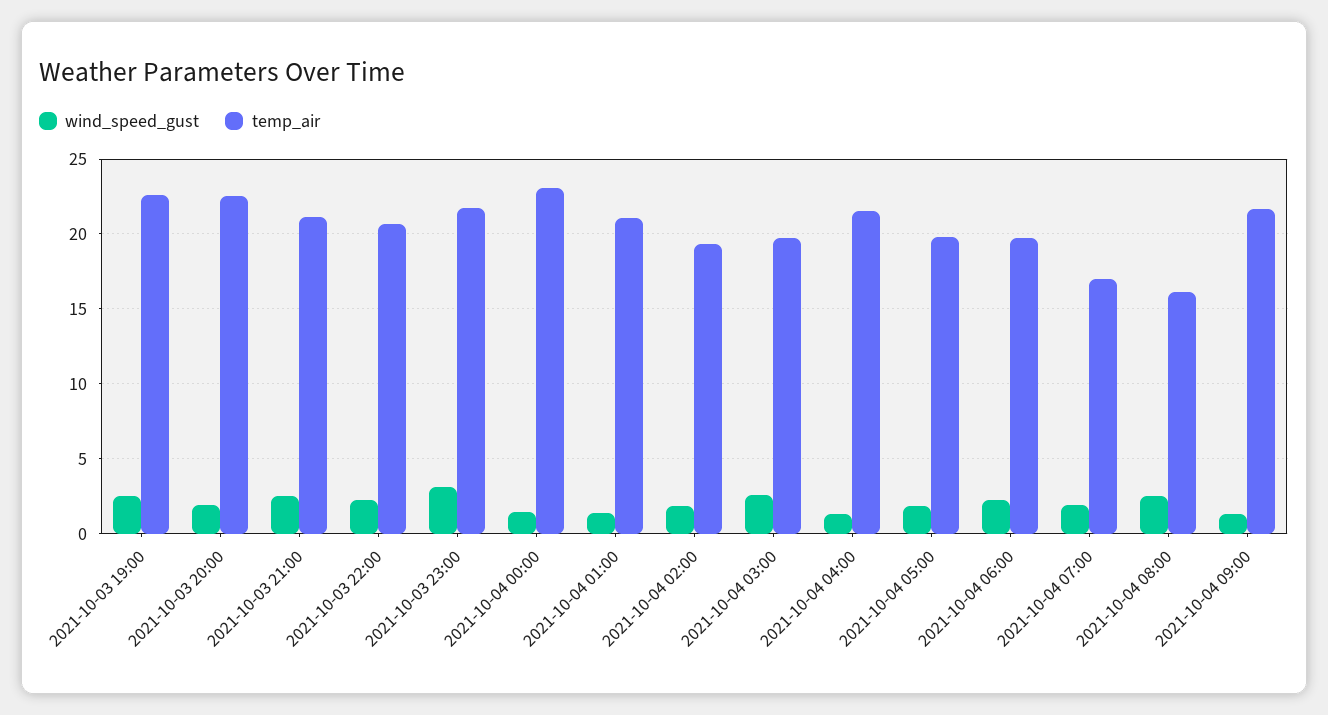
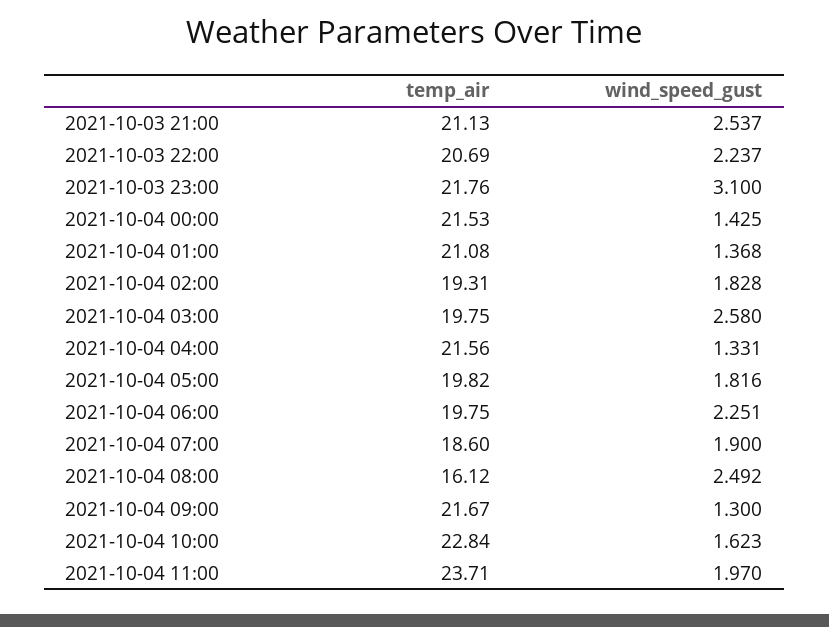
wind_speed_gust, 2021-10-03 19:00: 2.5 -> none
temp_air, 2021-10-03 19:00: 22.5 -> none
wind_speed_gust, 2021-10-03 20:00: 2 -> none
temp_air, 2021-10-03 20:00: 22.5 -> none
temp_air, 2021-10-04 00:00: 23 -> 21.53
temp_air, 2021-10-04 07:00: 17 -> 18.6
temp_air, 2021-10-04 10:00: none -> 22.84
wind_speed_gust, 2021-10-04 10:00: none -> 1.623
temp_air, 2021-10-04 11:00: none -> 23.71
wind_speed_gust, 2021-10-04 11:00: none -> 1.97

